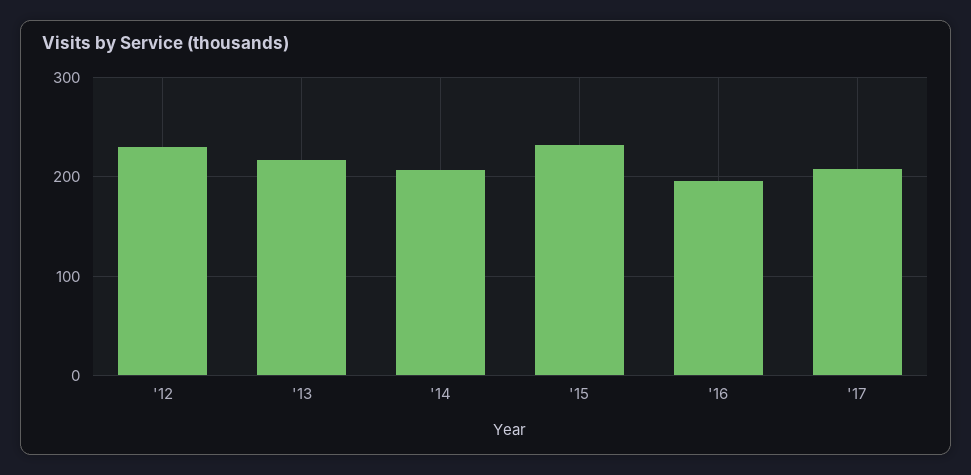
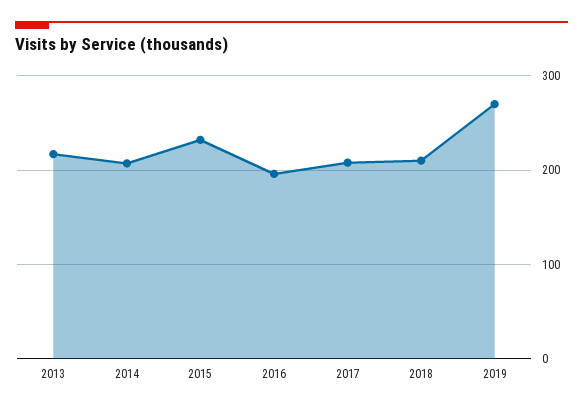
'12: 230 -> none
2018: none -> 210
2019: none -> 270

